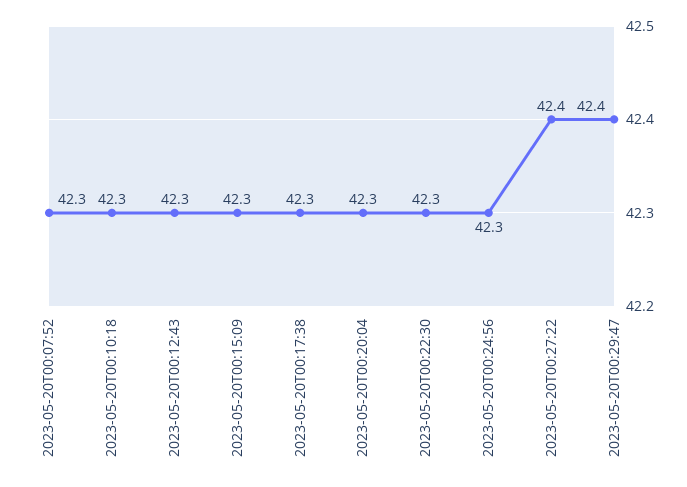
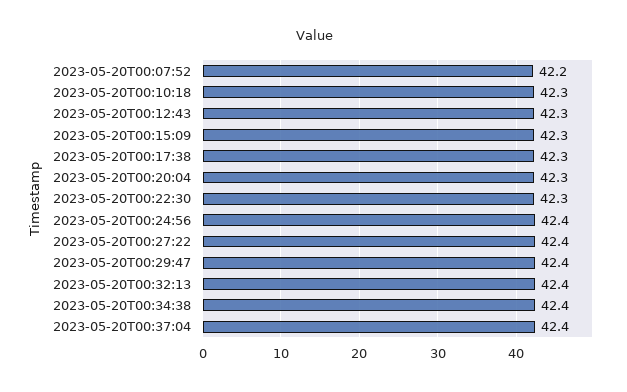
2023-05-20T00:07:52: 42.3 -> 42.2
2023-05-20T00:24:56: 42.3 -> 42.4
2023-05-20T00:32:13: none -> 42.4
2023-05-20T00:34:38: none -> 42.4
2023-05-20T00:37:04: none -> 42.4

